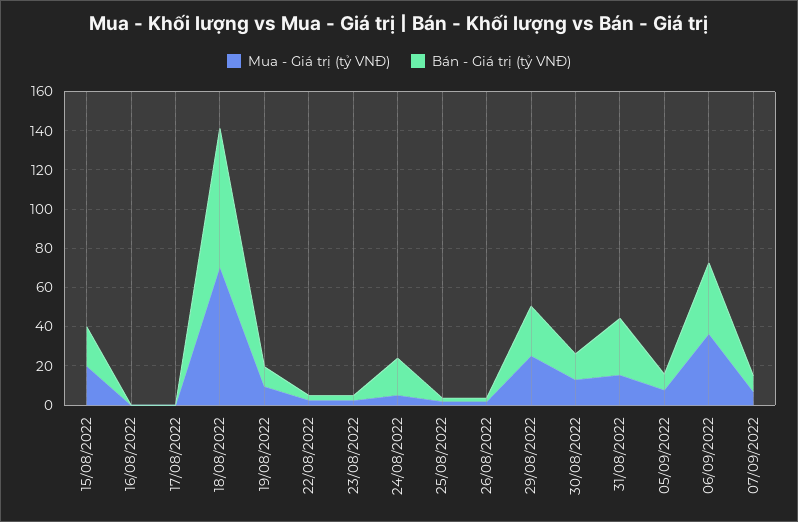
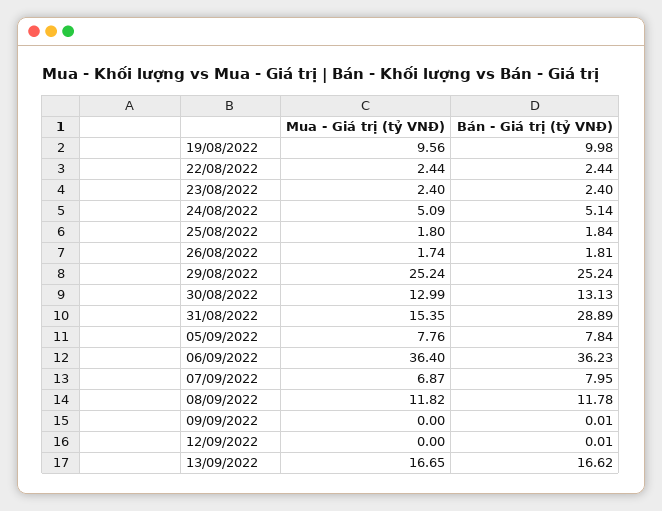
Mua - Giá trị (tỷ VNĐ), 15/08/2022: 20 -> none
Bán - Giá trị (tỷ VNĐ), 15/08/2022: 20 -> none
Mua - Giá trị (tỷ VNĐ), 16/08/2022: 0 -> none
Bán - Giá trị (tỷ VNĐ), 16/08/2022: 0 -> none
Mua - Giá trị (tỷ VNĐ), 17/08/2022: 0 -> none
Bán - Giá trị (tỷ VNĐ), 17/08/2022: 0 -> none
Mua - Giá trị (tỷ VNĐ), 18/08/2022: 70 -> none
Bán - Giá trị (tỷ VNĐ), 18/08/2022: 70 -> none
Bán - Giá trị (tỷ VNĐ), 24/08/2022: 20 -> 5.14
Mua - Giá trị (tỷ VNĐ), 08/09/2022: none -> 11.82
Bán - Giá trị (tỷ VNĐ), 08/09/2022: none -> 11.78
Mua - Giá trị (tỷ VNĐ), 09/09/2022: none -> 0
Bán - Giá trị (tỷ VNĐ), 09/09/2022: none -> 0.01
Mua - Giá trị (tỷ VNĐ), 12/09/2022: none -> 0
Bán - Giá trị (tỷ VNĐ), 12/09/2022: none -> 0.01
Mua - Giá trị (tỷ VNĐ), 13/09/2022: none -> 16.65
Bán - Giá trị (tỷ VNĐ), 13/09/2022: none -> 16.62

